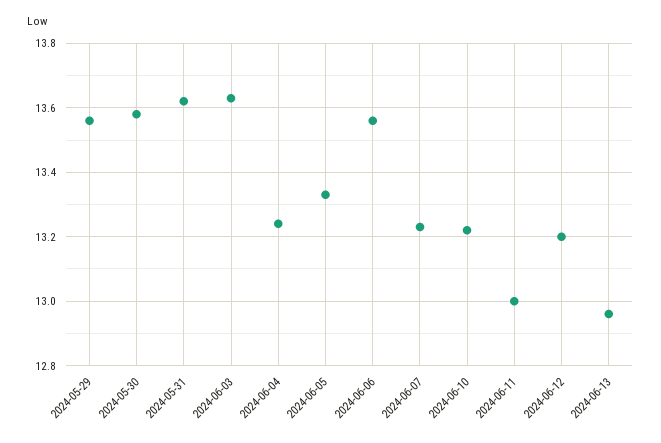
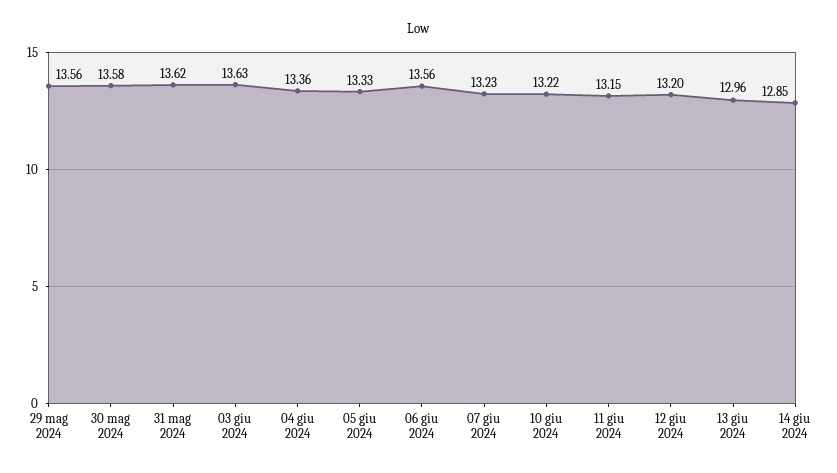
2024-06-04: 13.25 -> 13.36
2024-06-11: 13 -> 13.15
14 giu 2024: none -> 12.85

